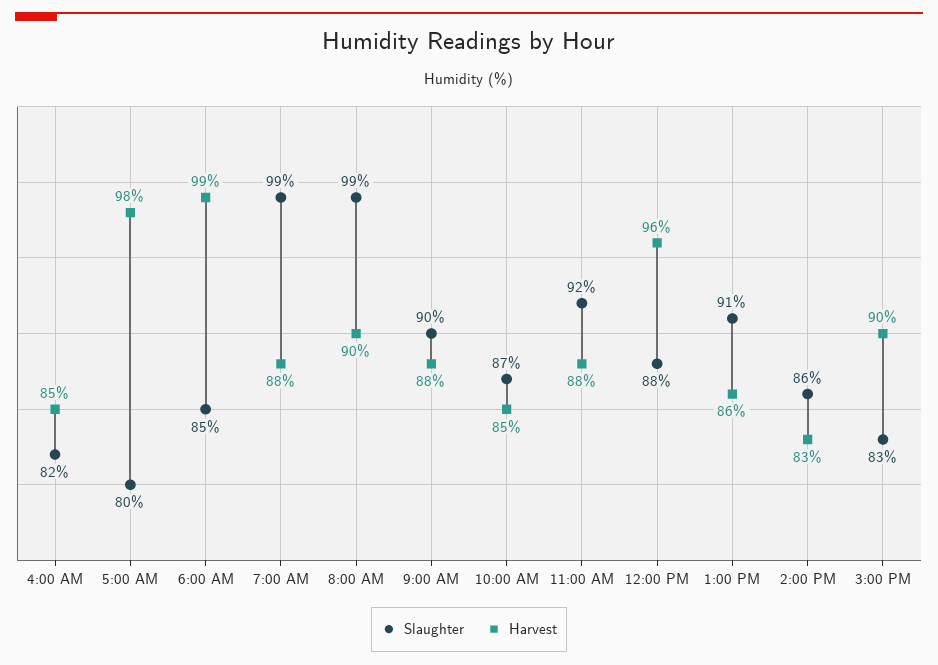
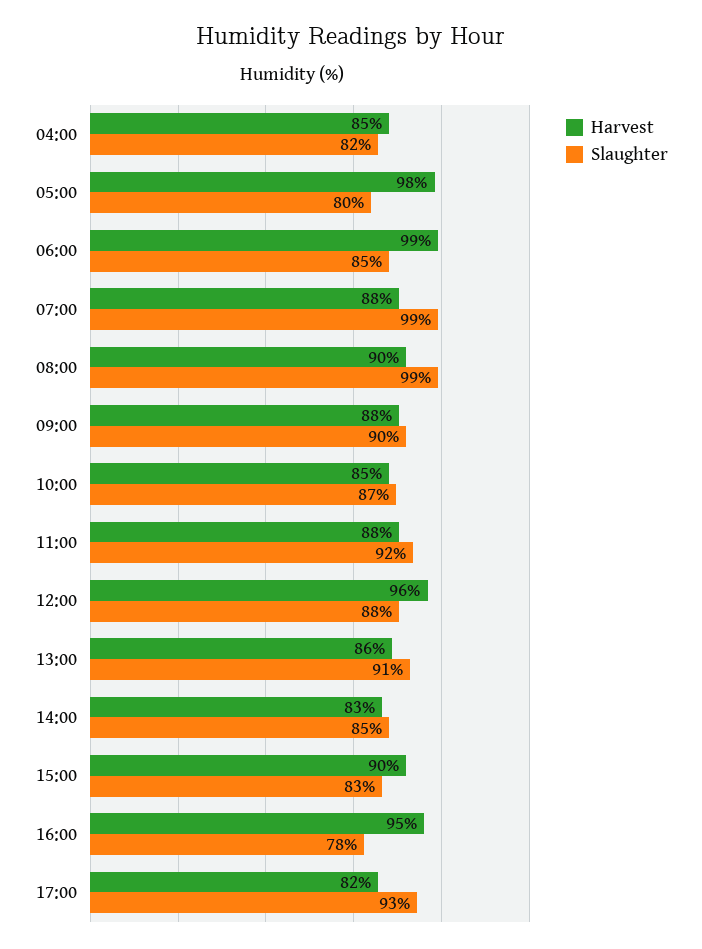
Slaughter, 2:00 PM: 86 -> 85
Harvest, 16:00: none -> 95
Slaughter, 16:00: none -> 78
Harvest, 17:00: none -> 82
Slaughter, 17:00: none -> 93

